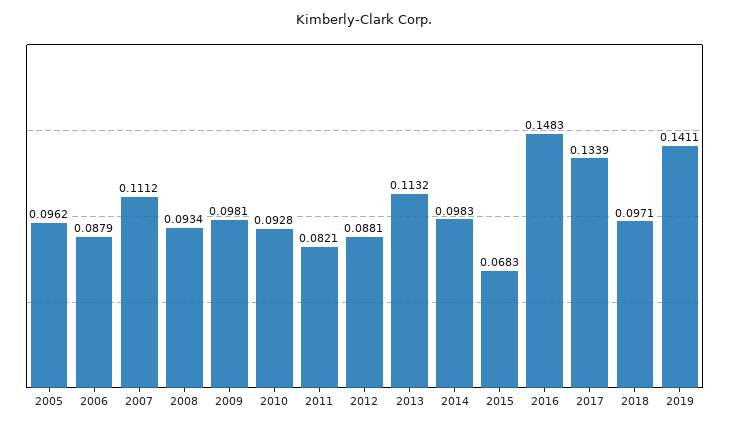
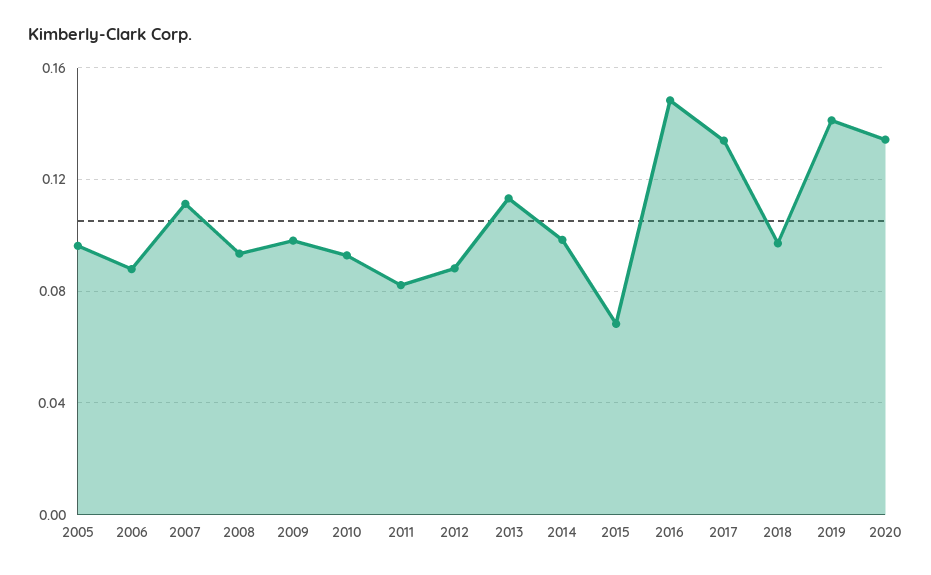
2020: none -> 0.135

